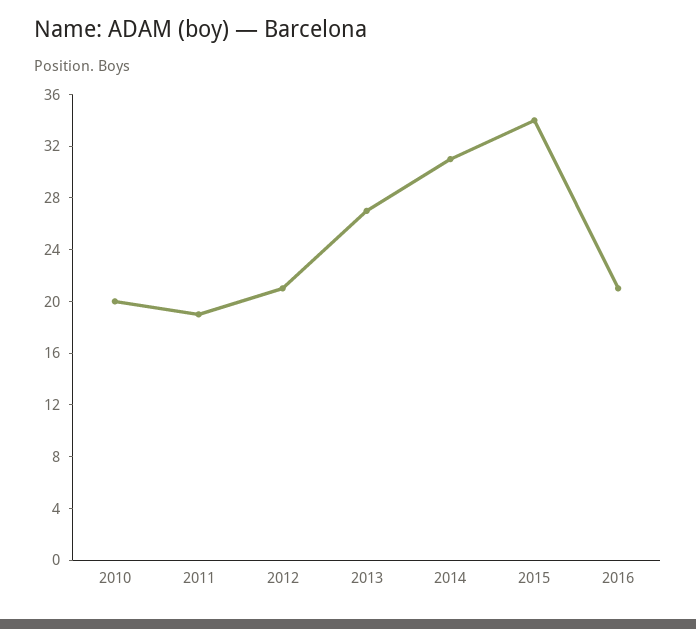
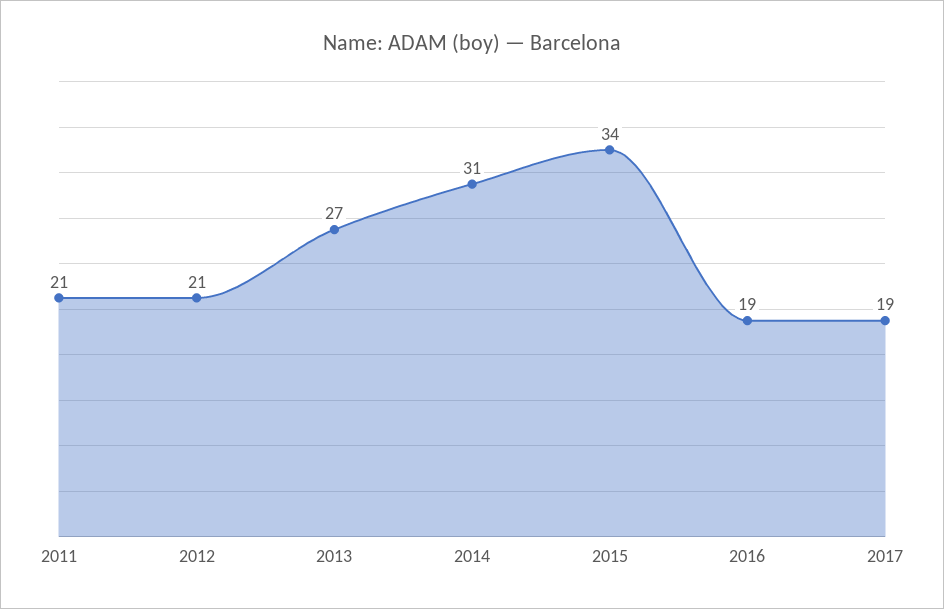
2010: 20 -> none
2011: 19 -> 21
2016: 21 -> 19
2017: none -> 19

